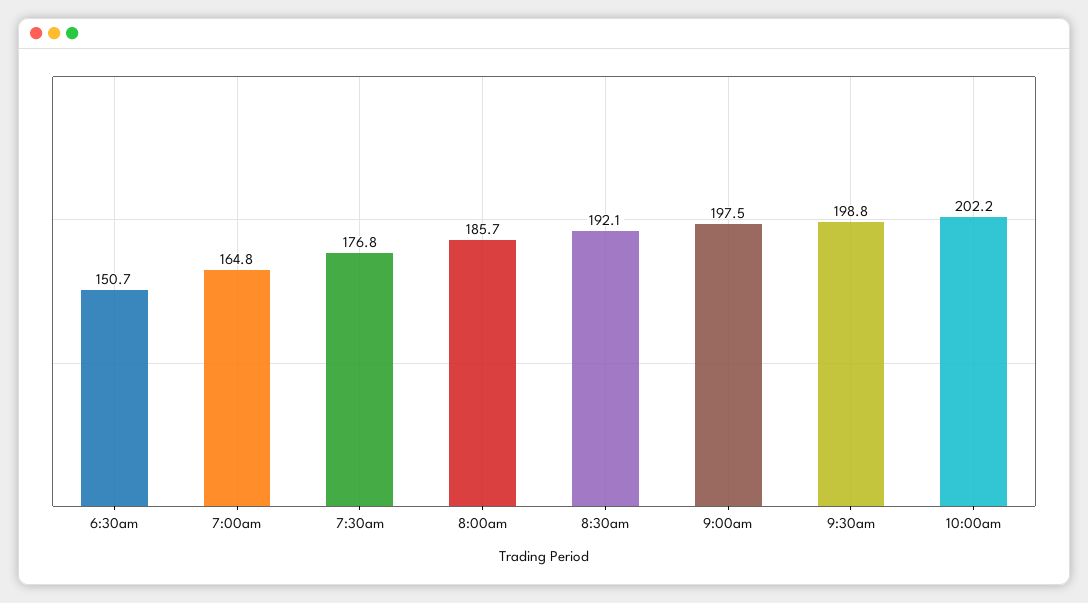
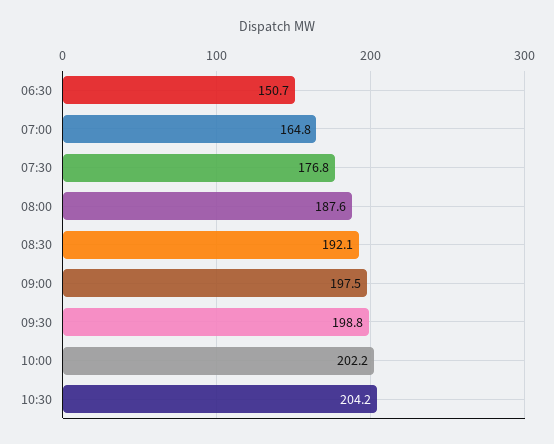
8:00am: 185.7 -> 187.6
10:30: none -> 204.2

